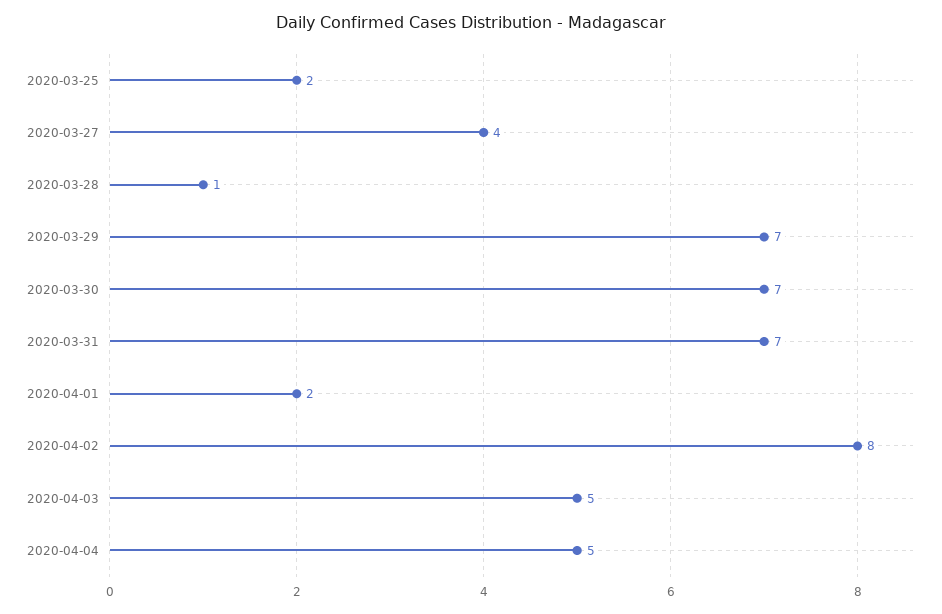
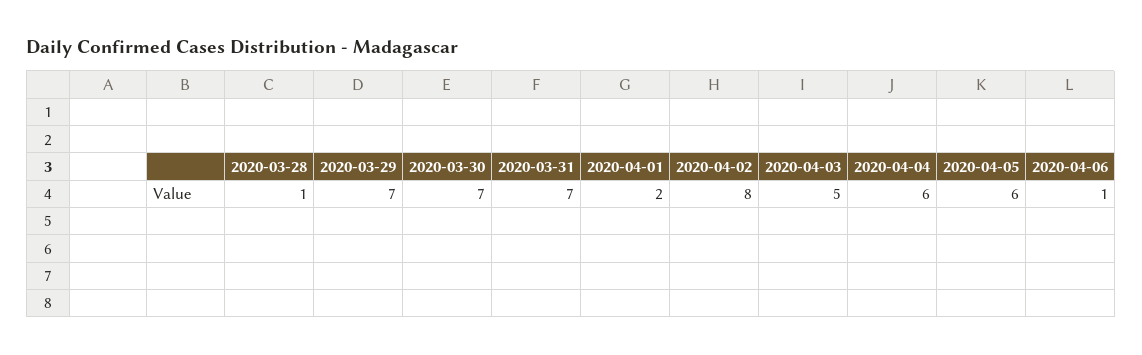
2020-03-25: 2 -> none
2020-03-27: 4 -> none
2020-04-04: 5 -> 6
2020-04-05: none -> 6
2020-04-06: none -> 1

